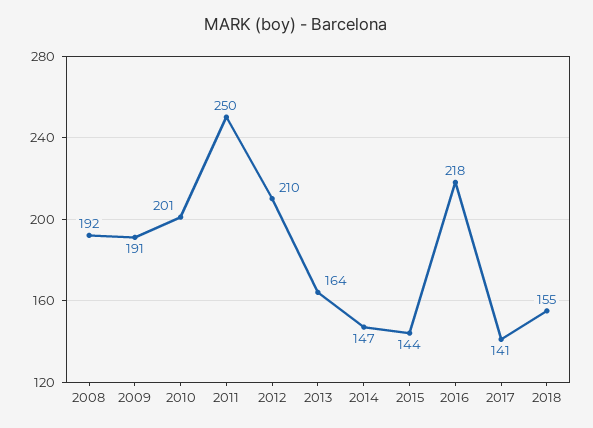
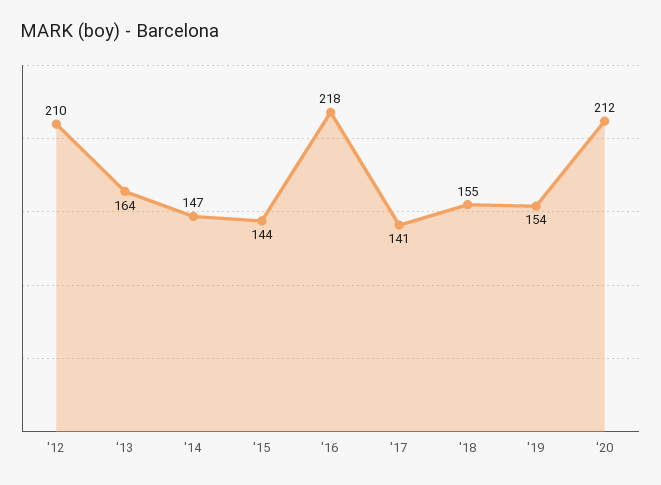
2008: 192 -> none
2009: 191 -> none
2010: 201 -> none
2011: 250 -> none
'19: none -> 154
'20: none -> 212

